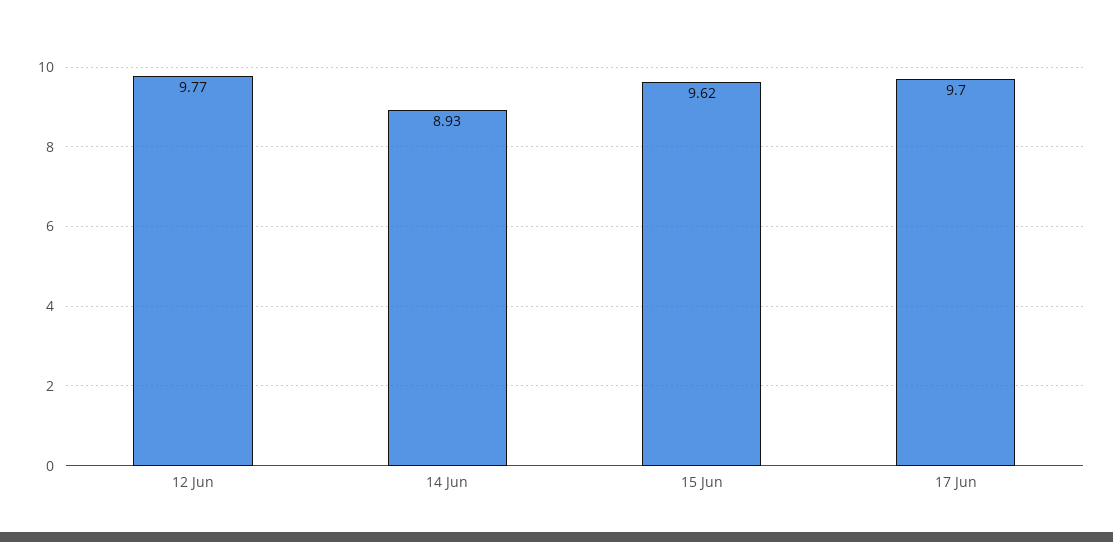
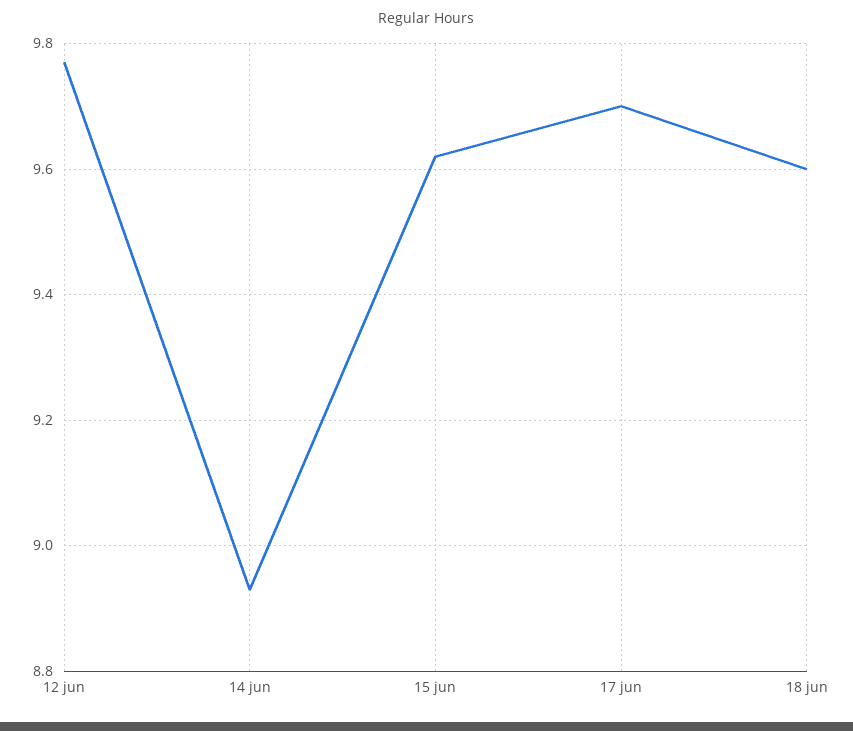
18 jun: none -> 9.6

